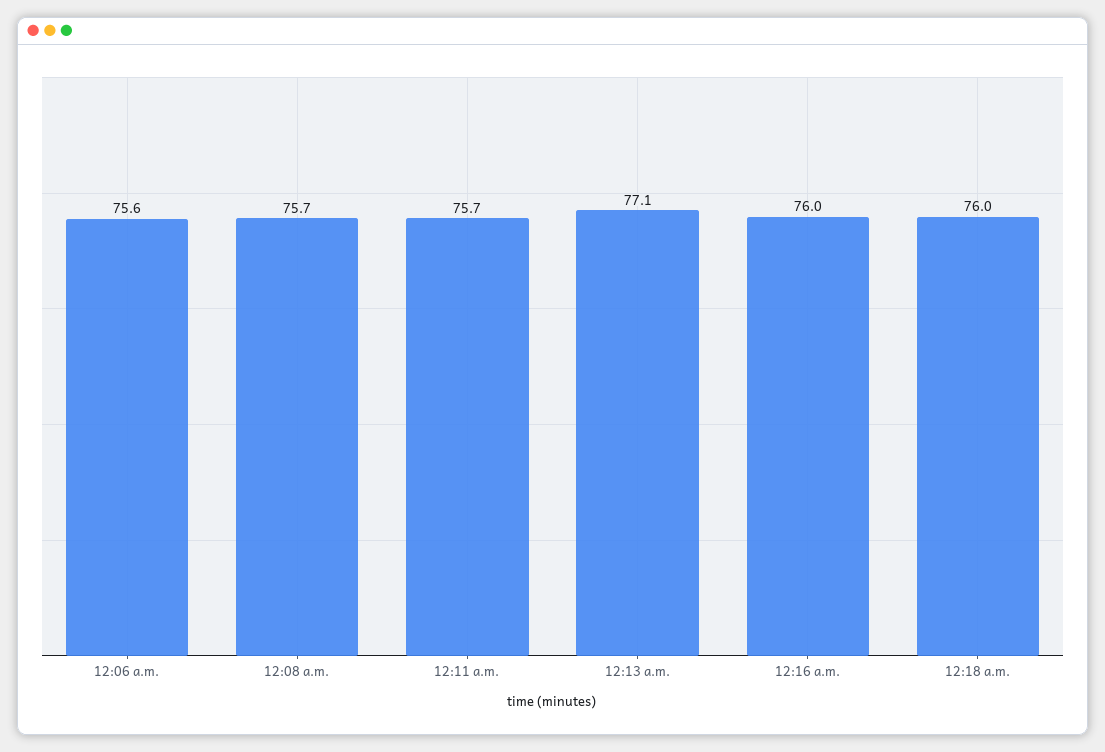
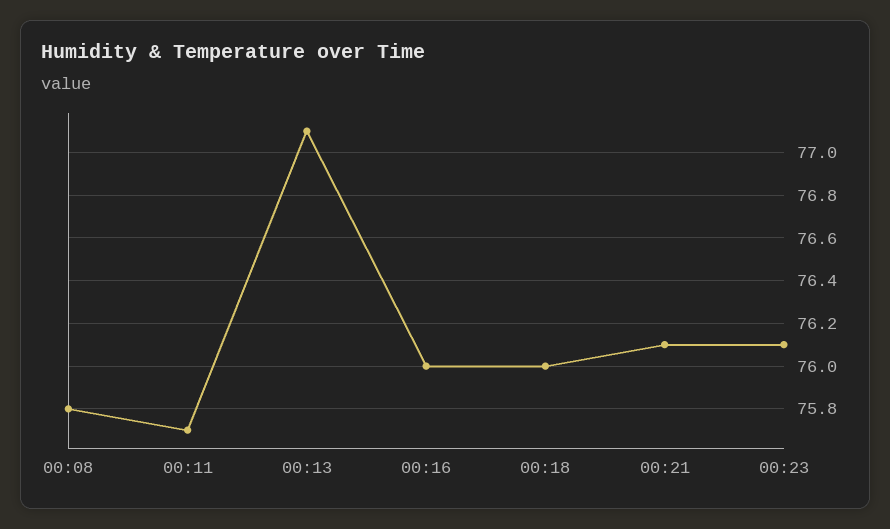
12:06 a.m.: 75.6 -> none
12:08 a.m.: 75.7 -> 75.8
00:21: none -> 76.1
00:23: none -> 76.1

